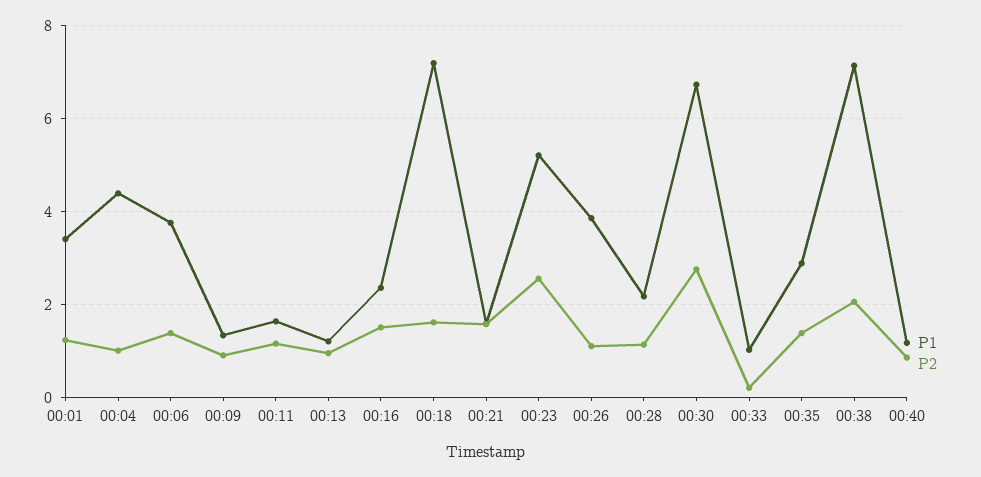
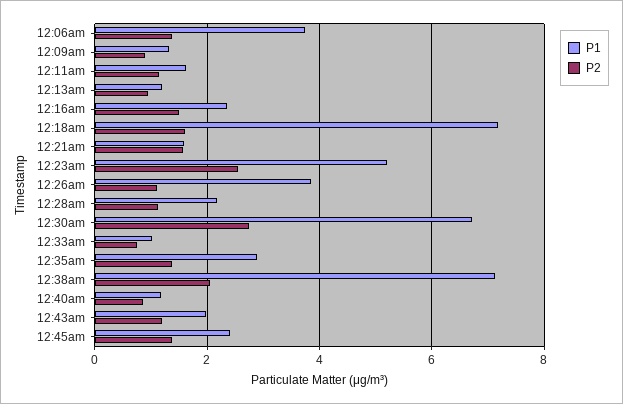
P1, 00:01: 3.4 -> none
P2, 00:01: 1.2 -> none
P1, 00:04: 4.4 -> none
P2, 00:04: 1 -> none
P2, 00:33: 0.2 -> 0.8
P1, 12:43am: none -> 2
P2, 12:43am: none -> 1.2
P1, 12:45am: none -> 2.4
P2, 12:45am: none -> 1.4

